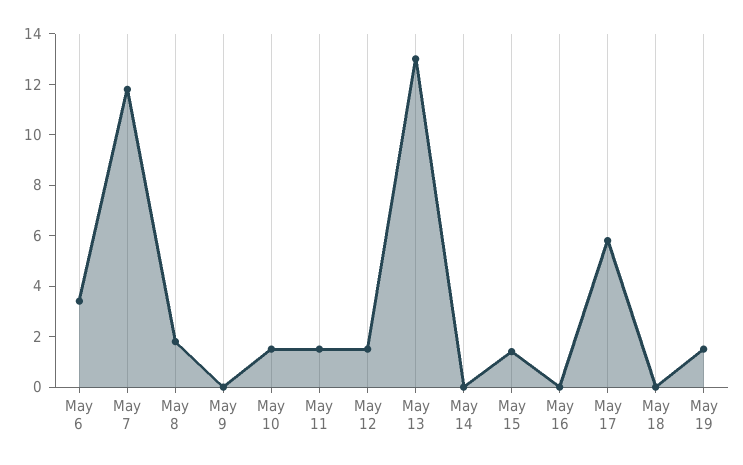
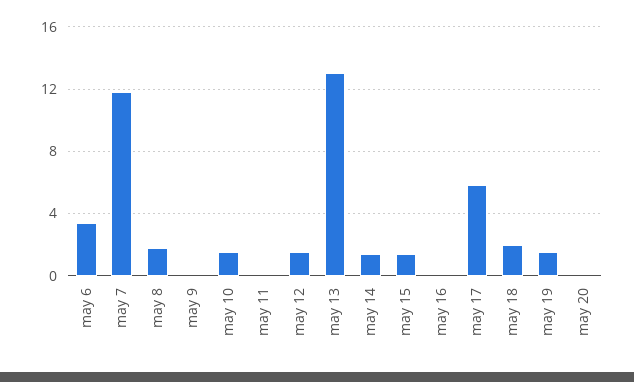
May 11: 1.5 -> 0
May 14: 0 -> 1.5
May 18: 0 -> 2
may 20: none -> 0

